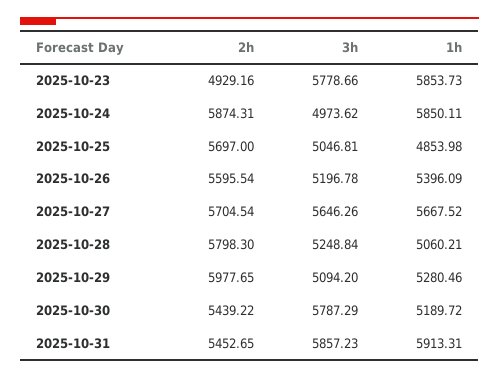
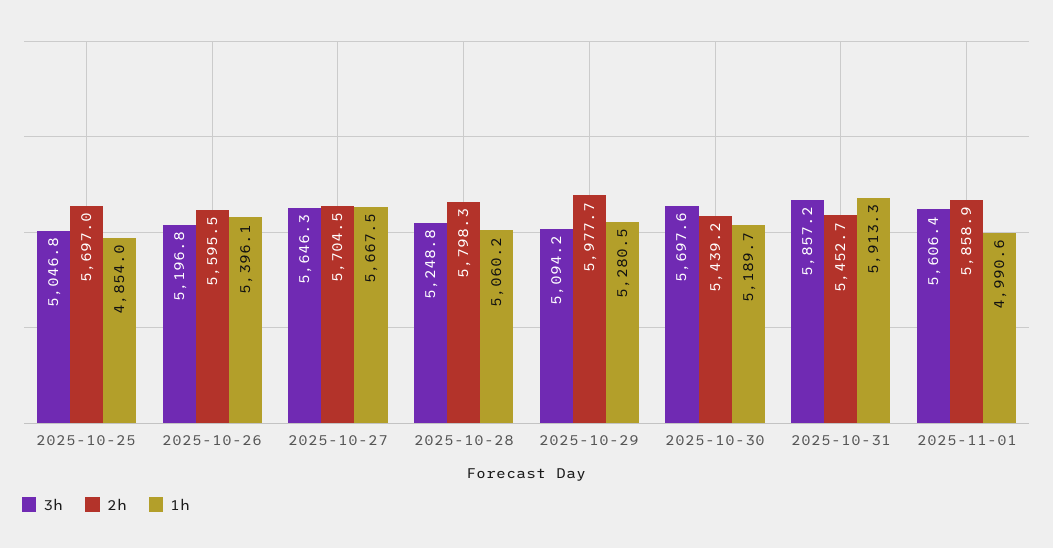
2h, 2025-10-23: 4929.16 -> none
3h, 2025-10-23: 5778.66 -> none
1h, 2025-10-23: 5853.73 -> none
2h, 2025-10-24: 5874.31 -> none
3h, 2025-10-24: 4973.62 -> none
1h, 2025-10-24: 5850.11 -> none
3h, 2025-10-30: 5787.29 -> 5697.6
3h, 2025-11-01: none -> 5606.4
2h, 2025-11-01: none -> 5858.9
1h, 2025-11-01: none -> 4990.6

